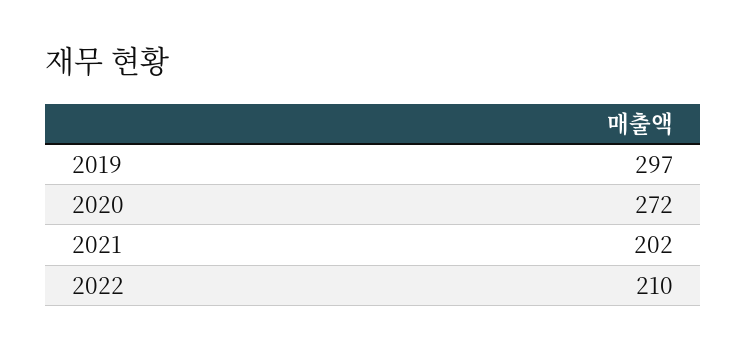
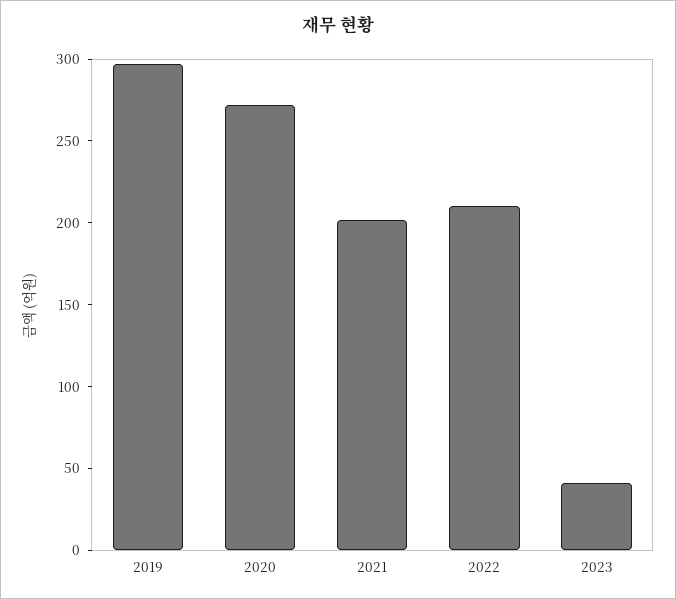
2023: none -> 40

